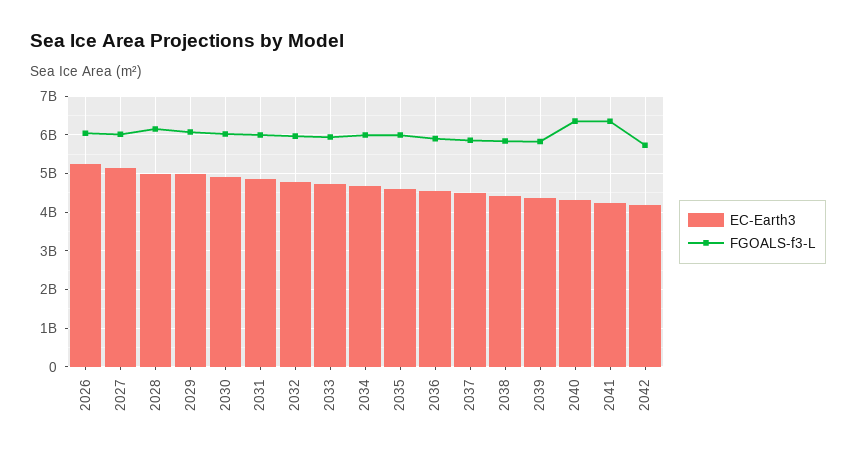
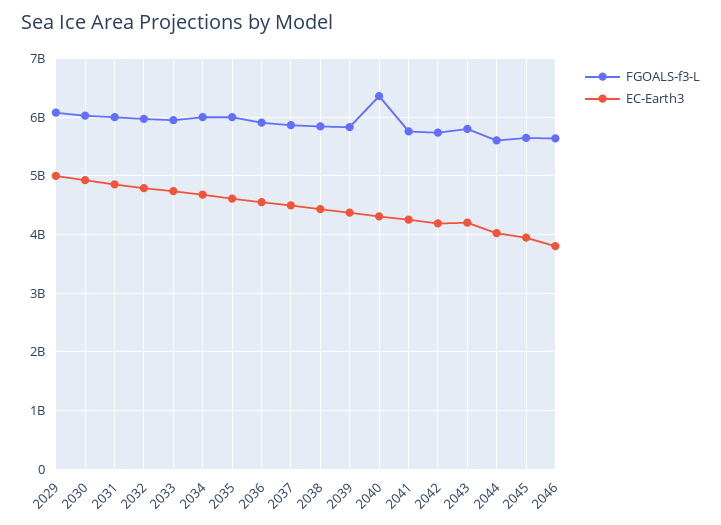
EC-Earth3, 2026: 5200000000 -> none
FGOALS-f3-L, 2026: 6000000000 -> none
EC-Earth3, 2027: 5200000000 -> none
FGOALS-f3-L, 2027: 6000000000 -> none
EC-Earth3, 2028: 5000000000 -> none
FGOALS-f3-L, 2028: 6200000000 -> none
FGOALS-f3-L, 2041: 6400000000 -> 5800000000
FGOALS-f3-L, 2043: none -> 5800000000
EC-Earth3, 2043: none -> 4200000000
FGOALS-f3-L, 2044: none -> 5600000000
EC-Earth3, 2044: none -> 4000000000
FGOALS-f3-L, 2045: none -> 5600000000
EC-Earth3, 2045: none -> 4000000000
FGOALS-f3-L, 2046: none -> 5600000000
EC-Earth3, 2046: none -> 3800000000

